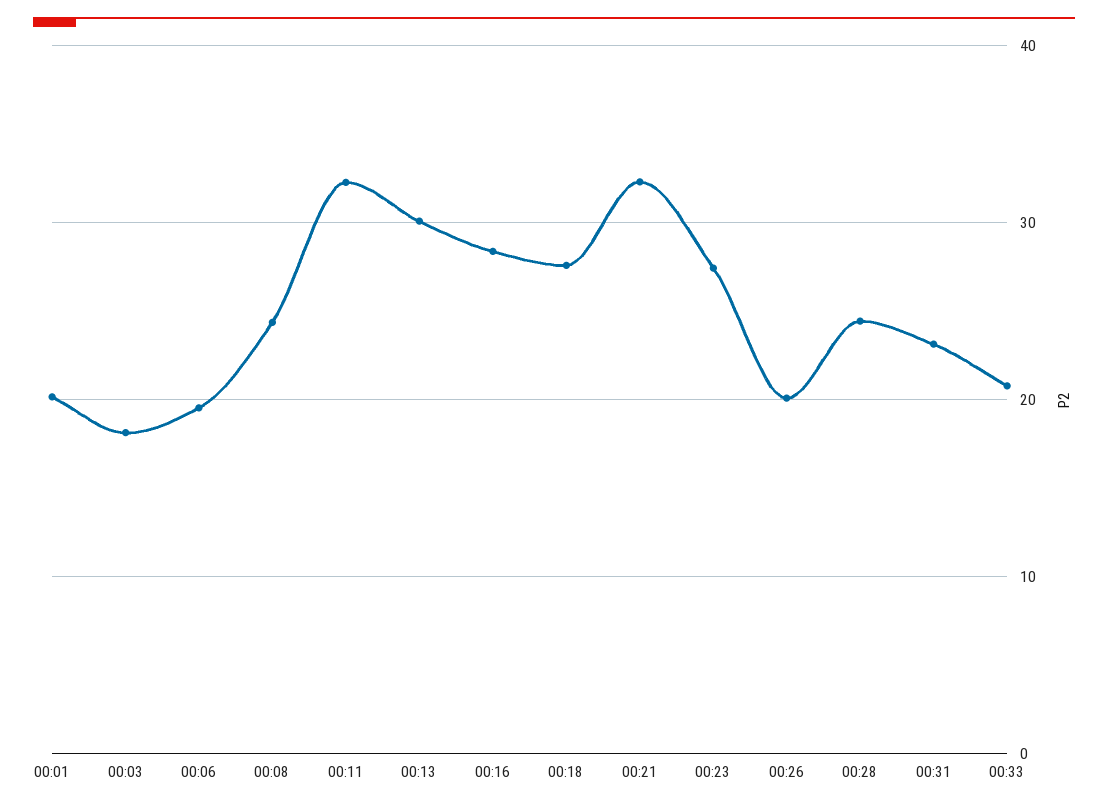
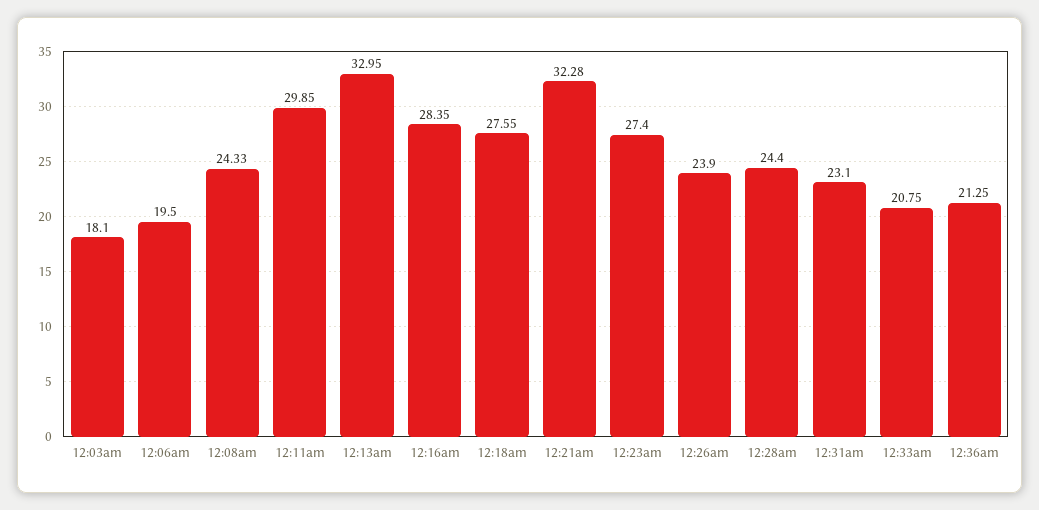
00:01: 20 -> none
00:11: 32 -> 29.85
00:13: 30 -> 32.95
00:26: 20 -> 23.9
12:36am: none -> 21.25

